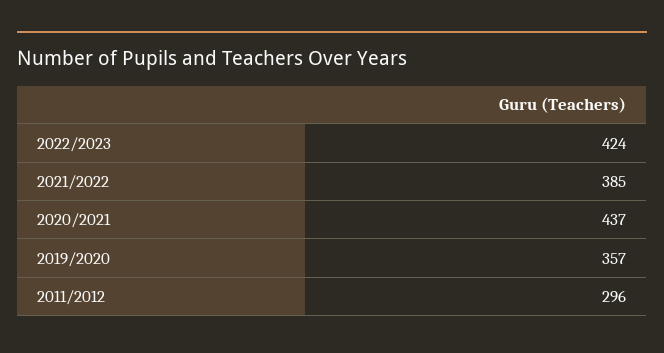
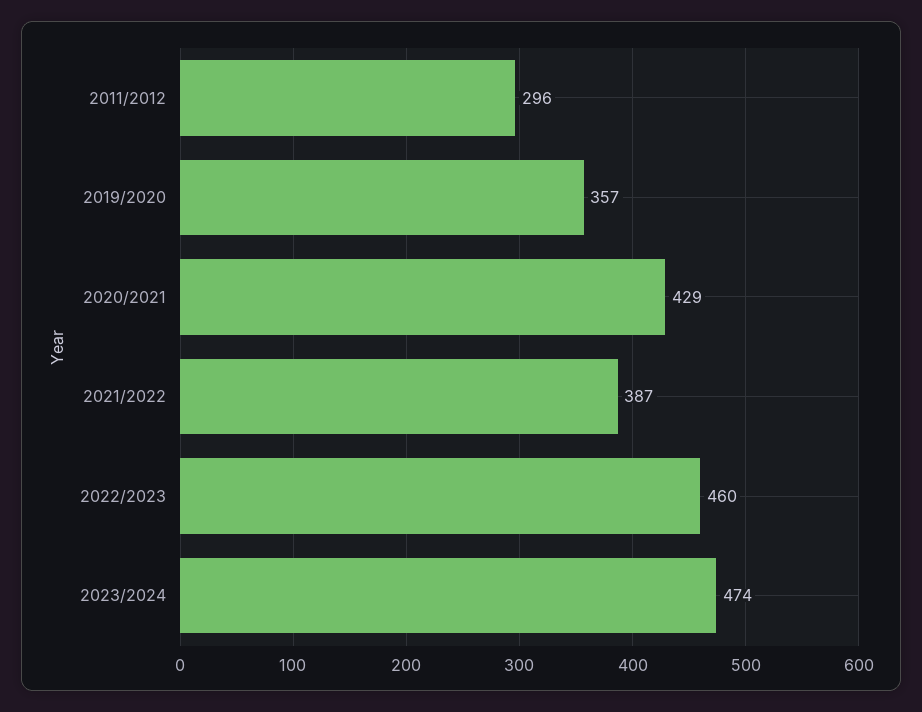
2022/2023: 424 -> 460
2021/2022: 385 -> 387
2020/2021: 437 -> 429
2023/2024: none -> 474

